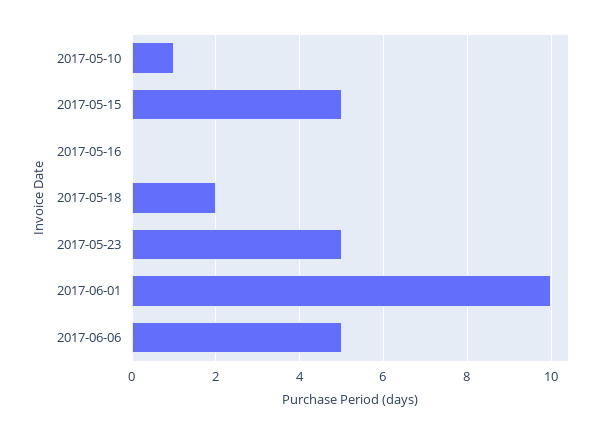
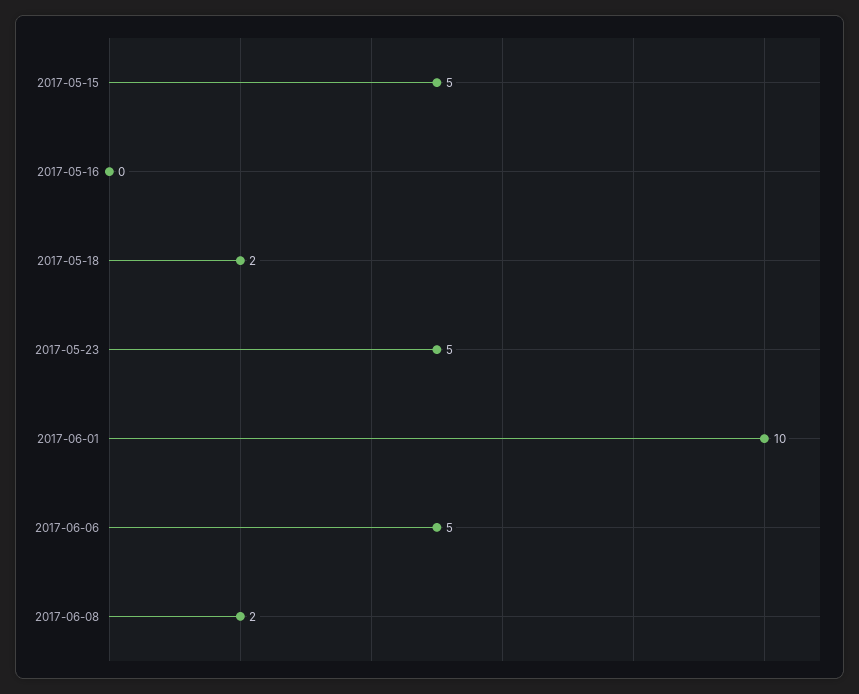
2017-05-10: 1 -> none
2017-06-08: none -> 2

